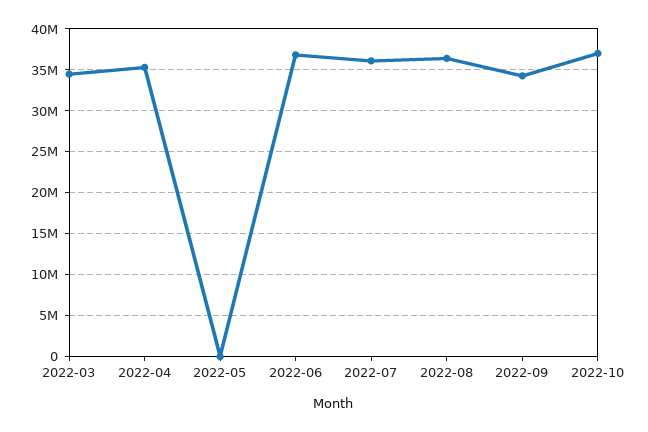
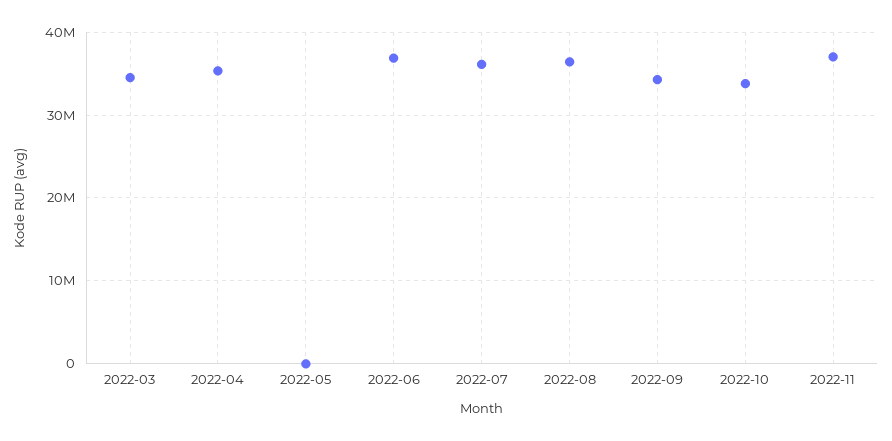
2022-10: 37000000 -> 34000000
2022-11: none -> 37000000

